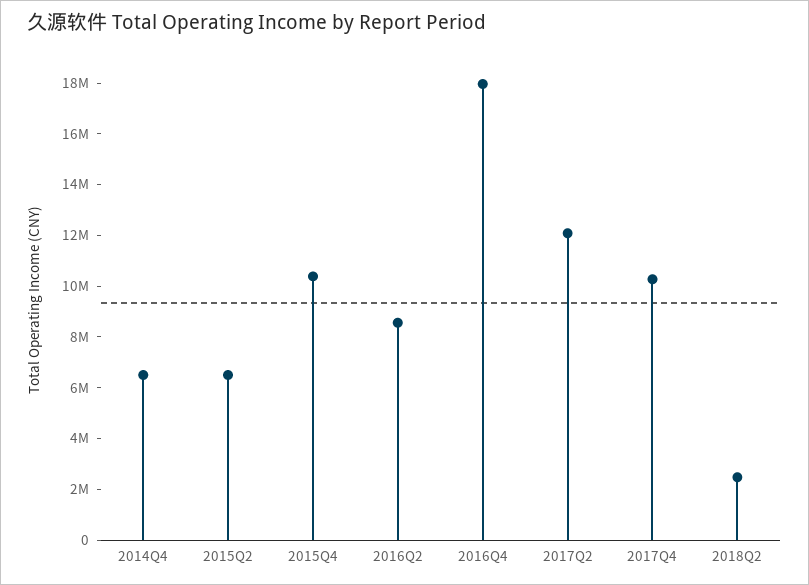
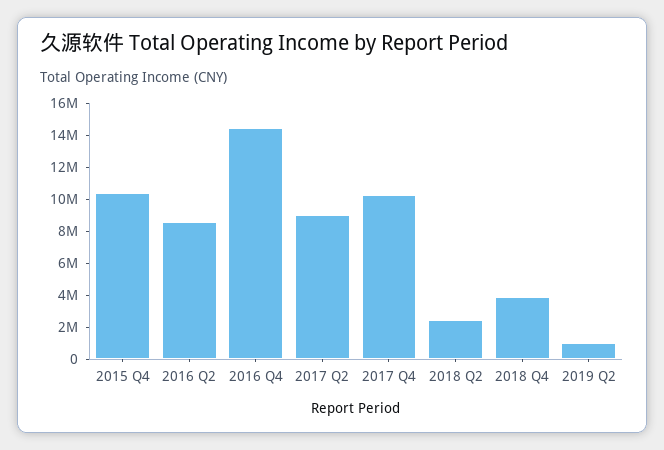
2014Q4: 6500000 -> none
2015Q2: 6500000 -> none
2016Q4: 18000000 -> 14500000
2017Q2: 12000000 -> 9000000
2018 Q4: none -> 4000000
2019 Q2: none -> 1000000

